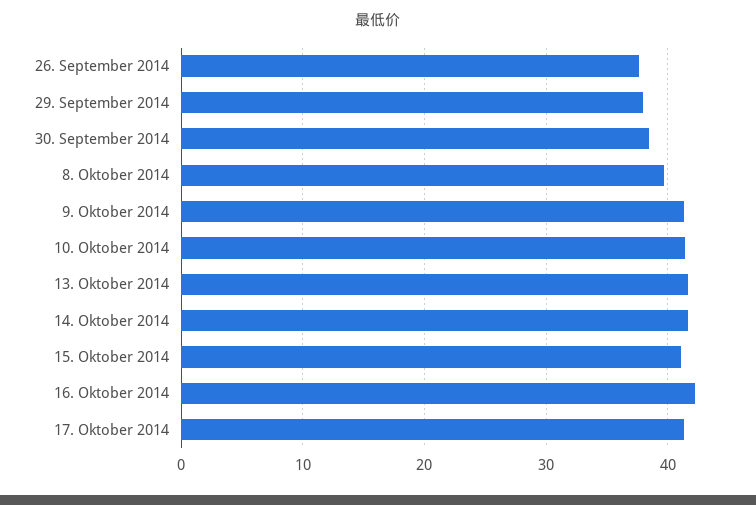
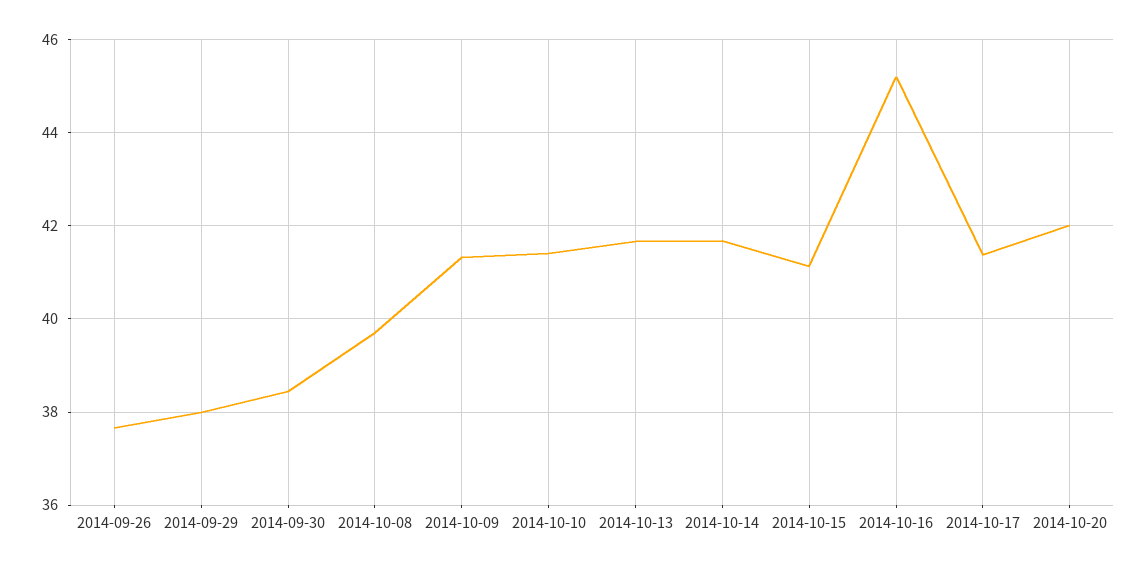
16. Oktober 2014: 42 -> 45.2
2014-10-20: none -> 42

